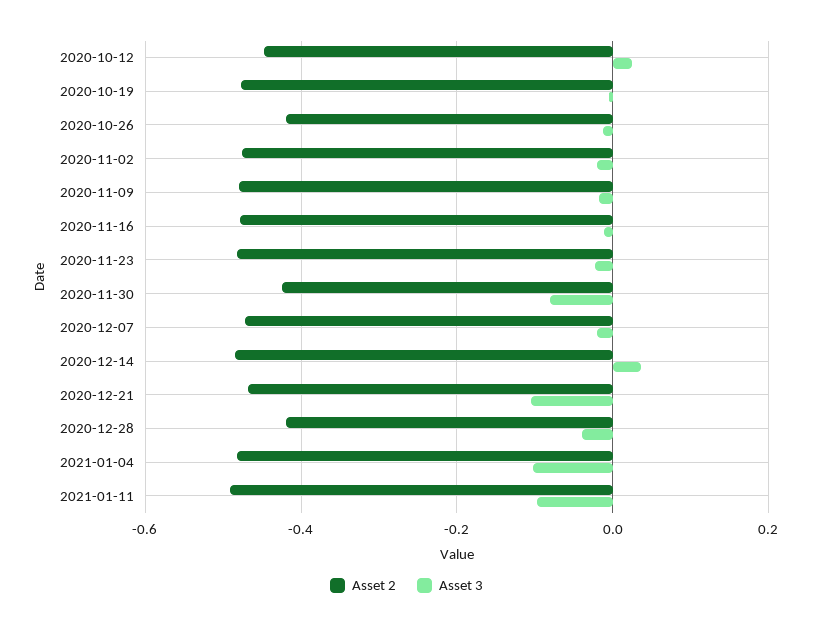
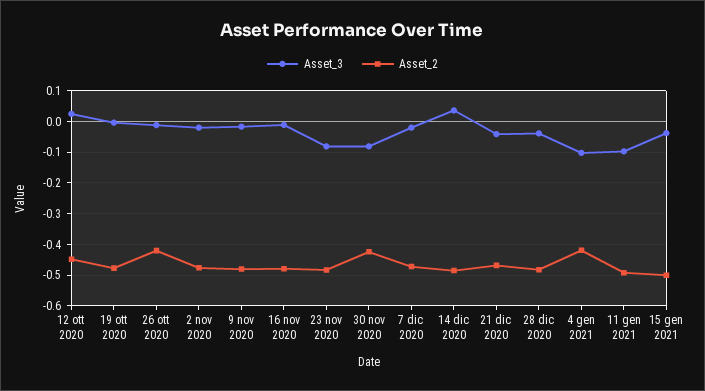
Asset 3, 2020-11-23: -0.02 -> -0.08
Asset 3, 2020-12-21: -0.1 -> -0.04
Asset 2, 2020-12-28: -0.42 -> -0.48
Asset 2, 2021-01-04: -0.48 -> -0.42
Asset 3, 15 gen 2021: none -> -0.04
Asset 2, 15 gen 2021: none -> -0.5

